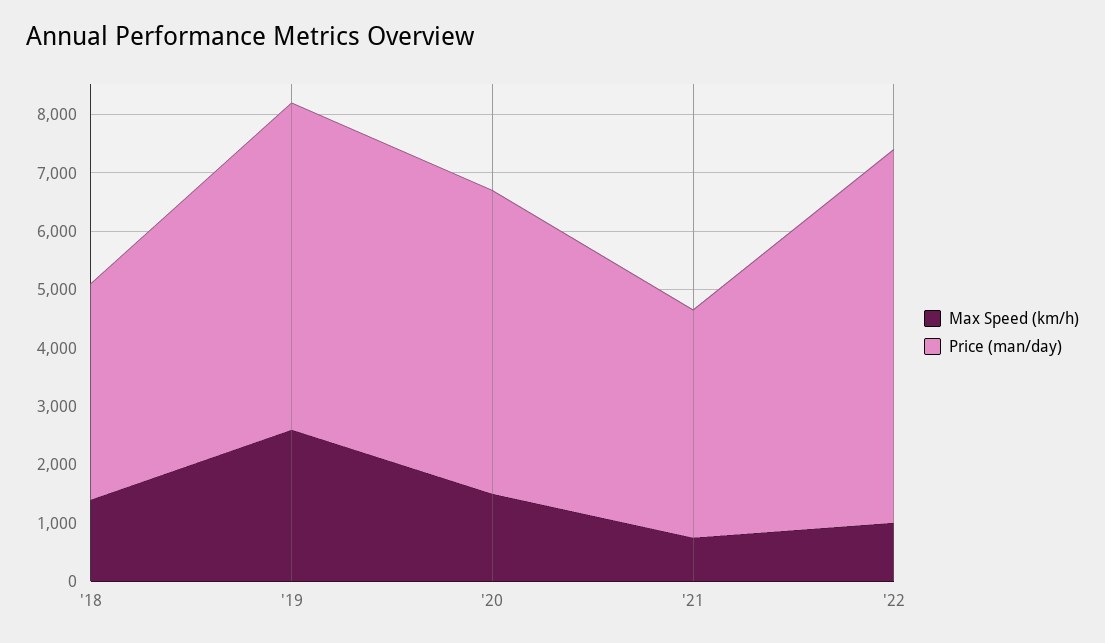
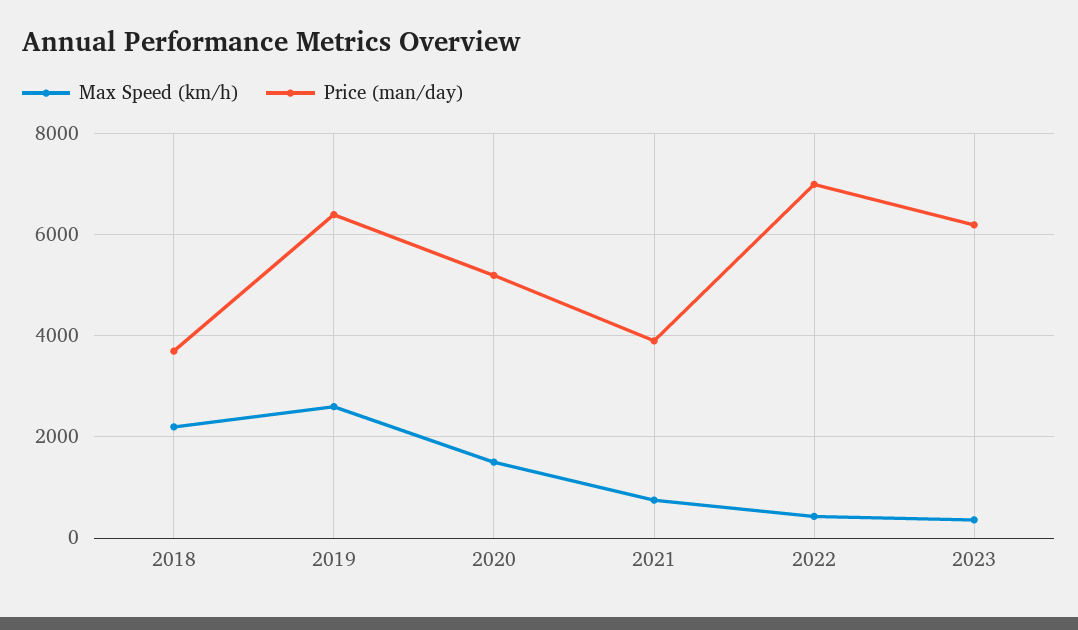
Max Speed (km/h), '18: 1400 -> 2200
Price (man/day), '19: 5600 -> 6400
Max Speed (km/h), '22: 1000 -> 400
Price (man/day), '22: 6400 -> 7000
Max Speed (km/h), 2023: none -> 400
Price (man/day), 2023: none -> 6200

